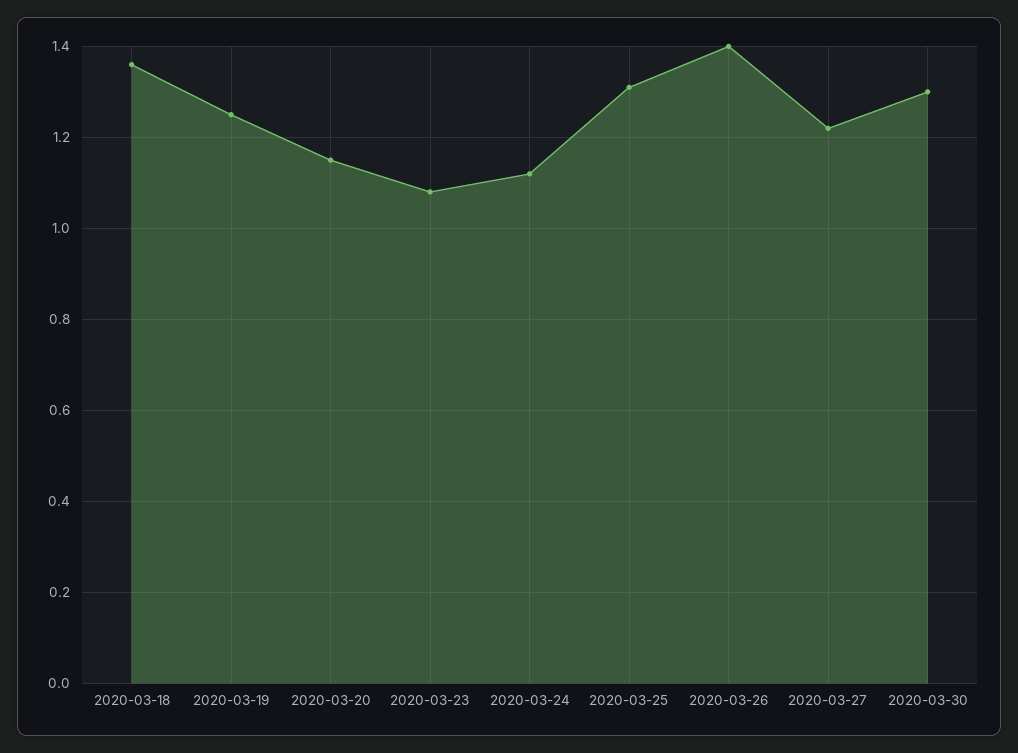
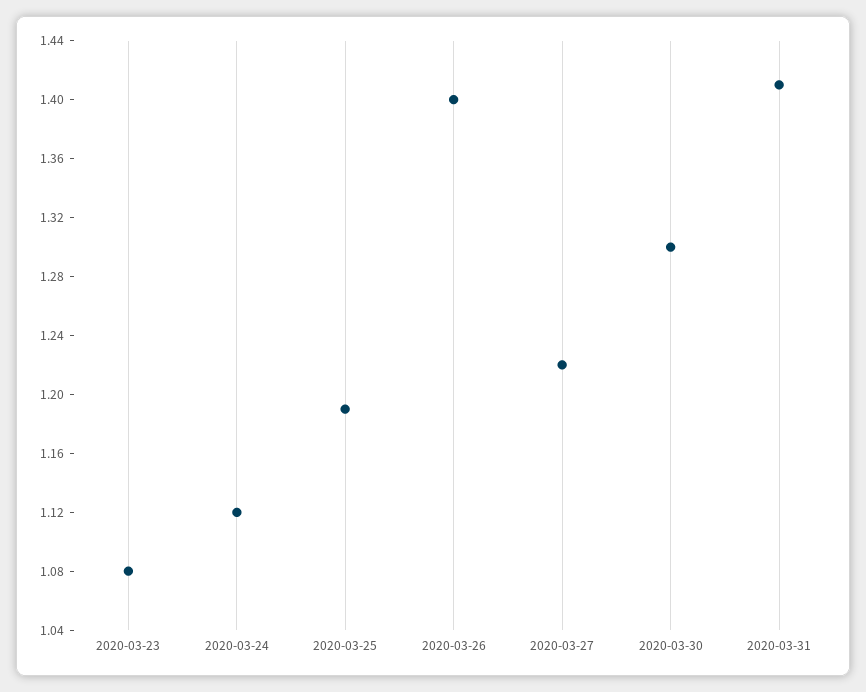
2020-03-18: 1.35 -> none
2020-03-19: 1.25 -> none
2020-03-20: 1.15 -> none
2020-03-25: 1.3 -> 1.19
2020-03-31: none -> 1.41

